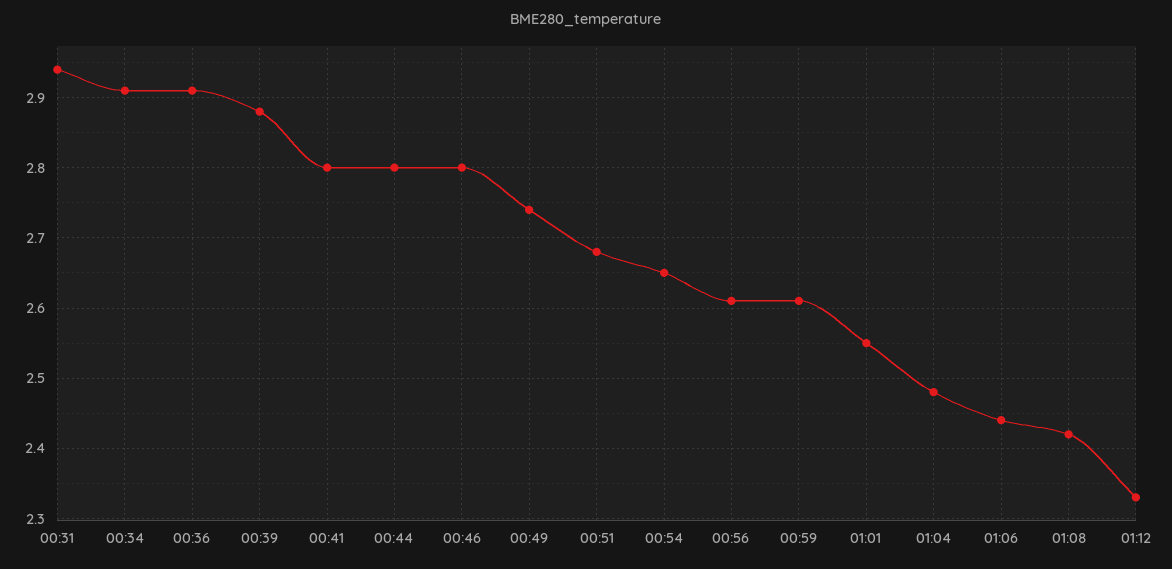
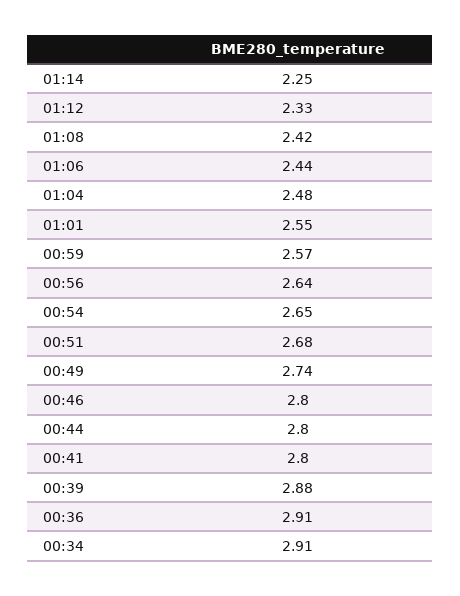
00:31: 2.94 -> none
00:56: 2.61 -> 2.64
00:59: 2.61 -> 2.57
01:14: none -> 2.25

